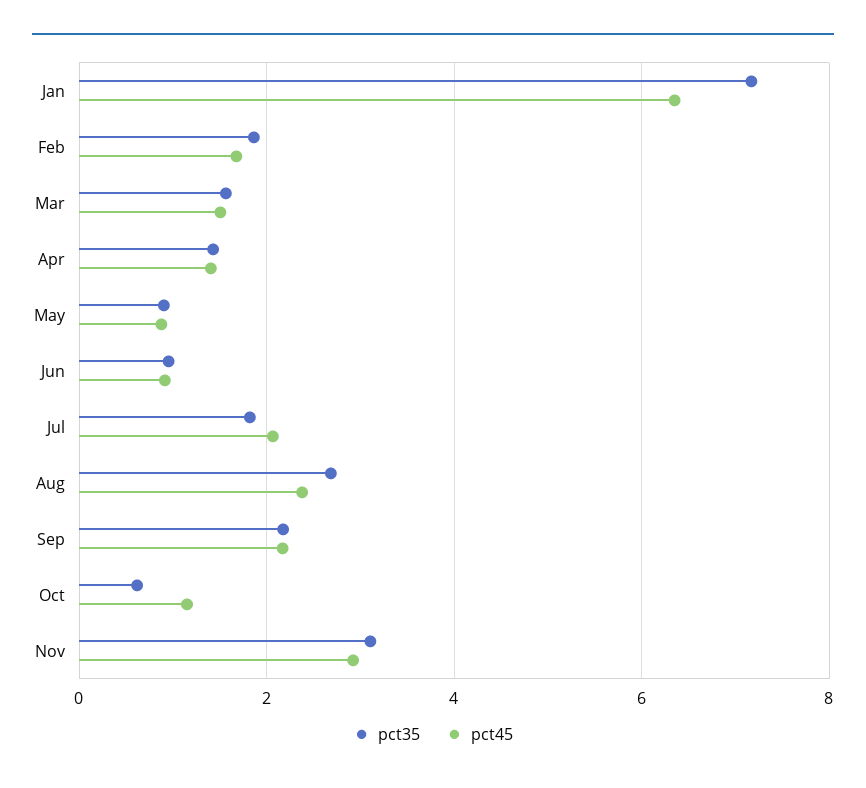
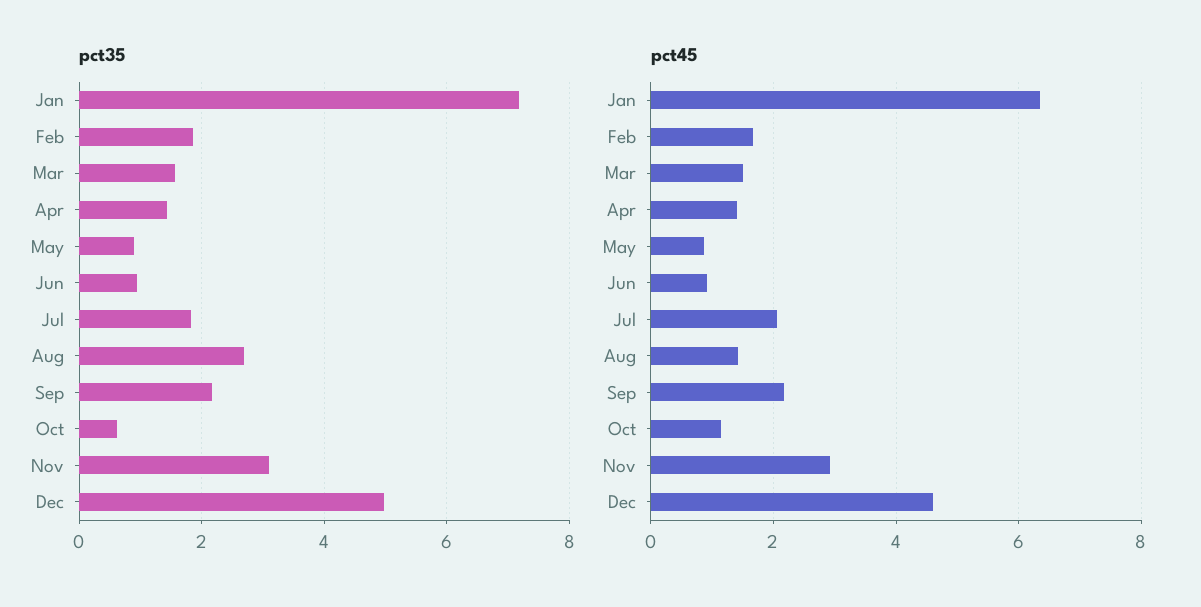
pct45, Aug: 2.4 -> 1.4
pct35, Dec: none -> 5
pct45, Dec: none -> 4.6

